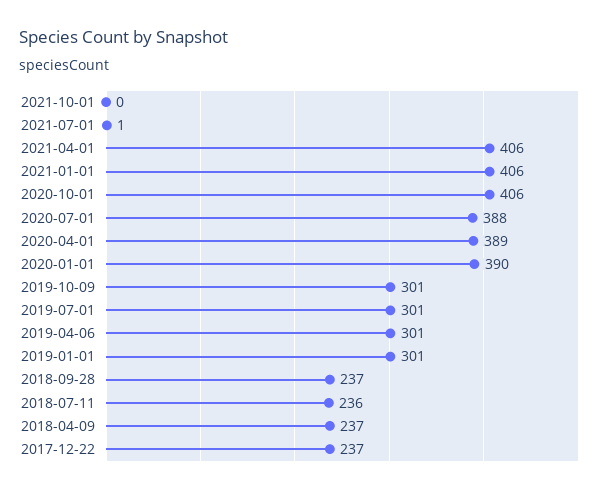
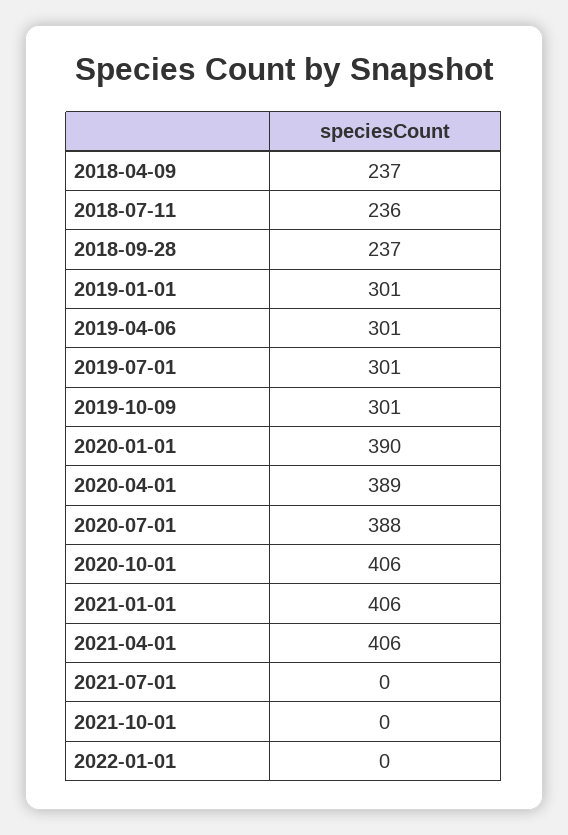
2021-07-01: 1 -> 0
2017-12-22: 237 -> none
2022-01-01: none -> 0

